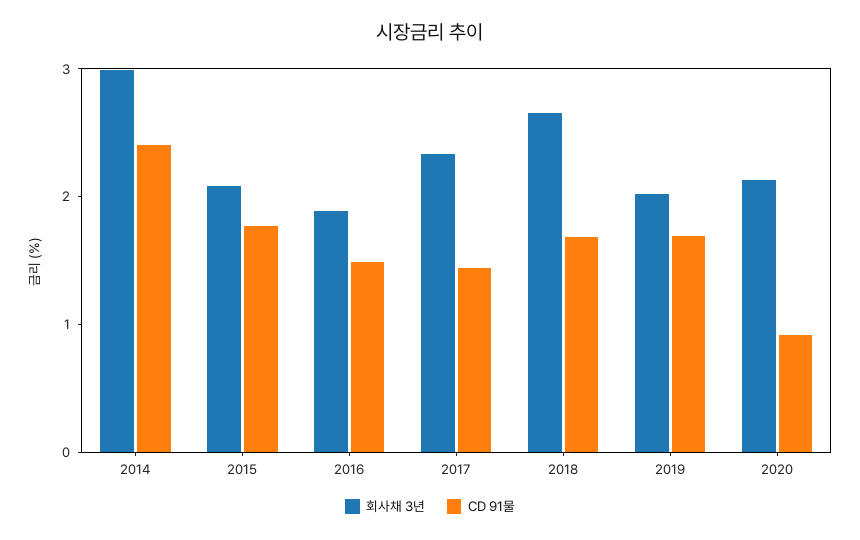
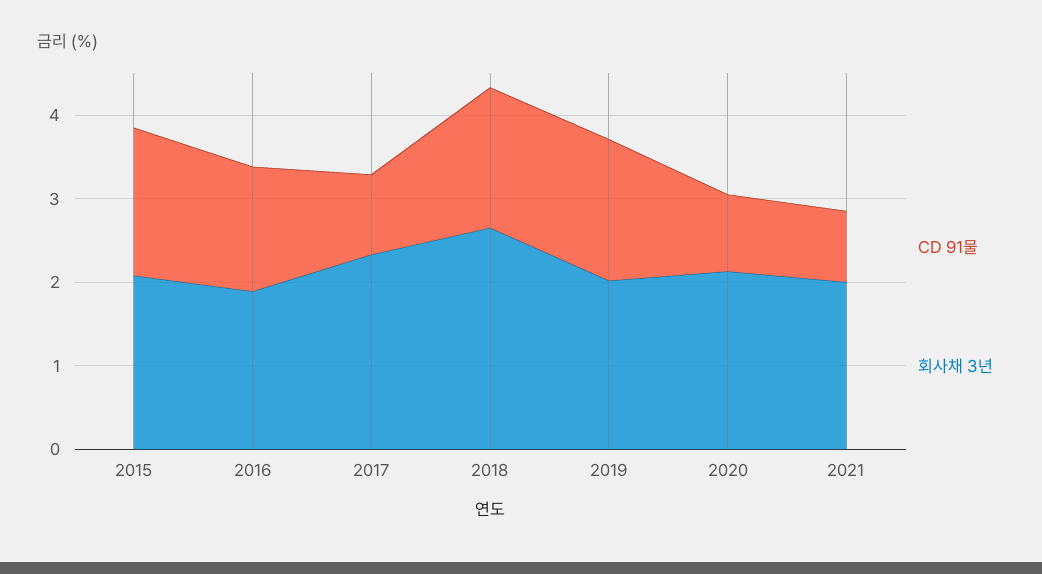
회사채 3년, 2014: 3 -> none
CD 91물, 2014: 2.4 -> none
CD 91물, 2017: 1.4 -> 1
CD 91물, 2021: none -> 0.8
회사채 3년, 2021: none -> 2

